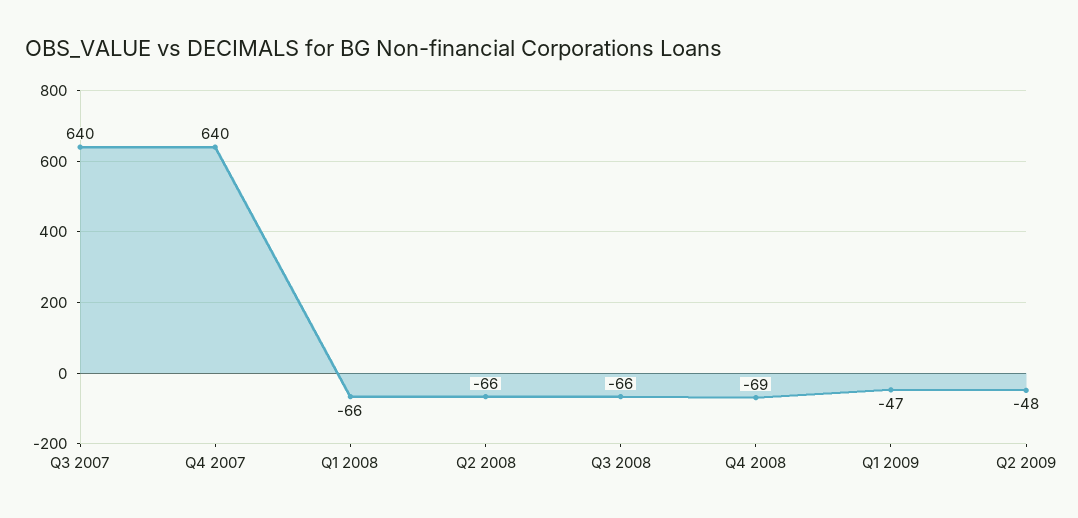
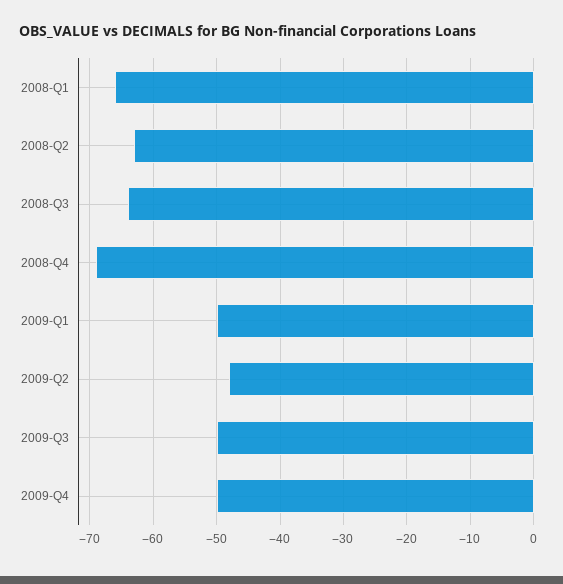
Q3 2007: 640 -> none
Q4 2007: 640 -> none
Q2 2008: -66 -> -63
Q3 2008: -66 -> -64
Q1 2009: -47 -> -50
2009-Q3: none -> -50
2009-Q4: none -> -50

